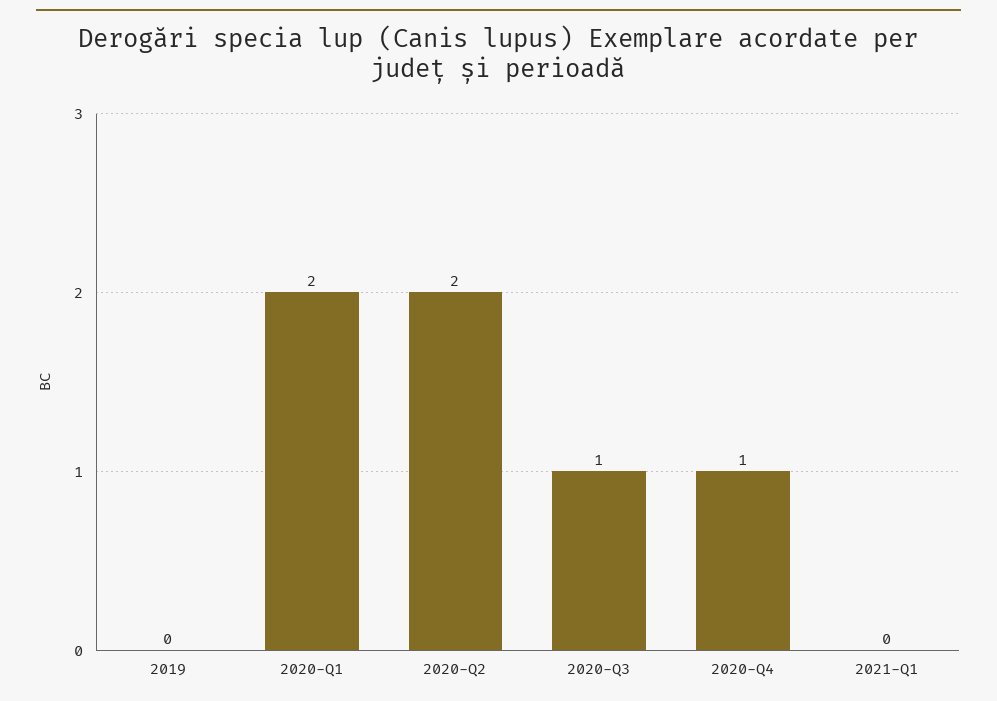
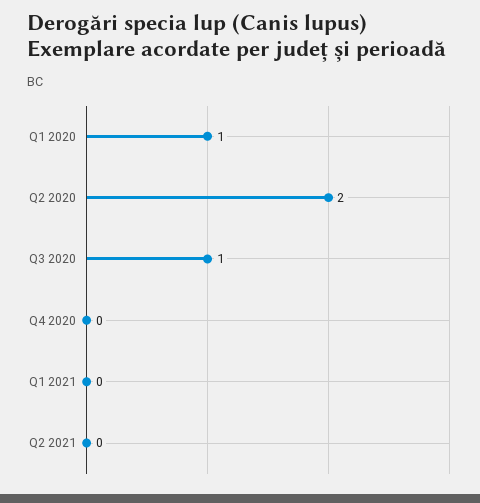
2019: 0 -> none
2020-Q1: 2 -> 1
2020-Q4: 1 -> 0
Q2 2021: none -> 0

